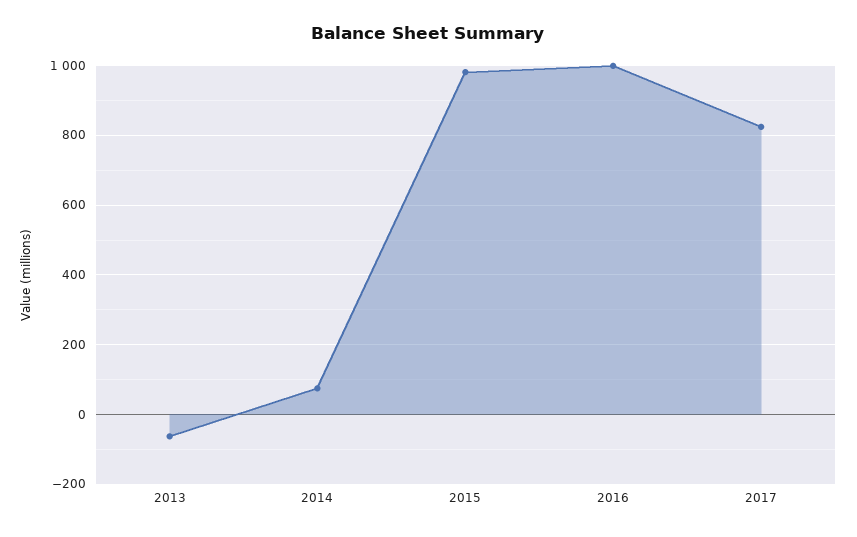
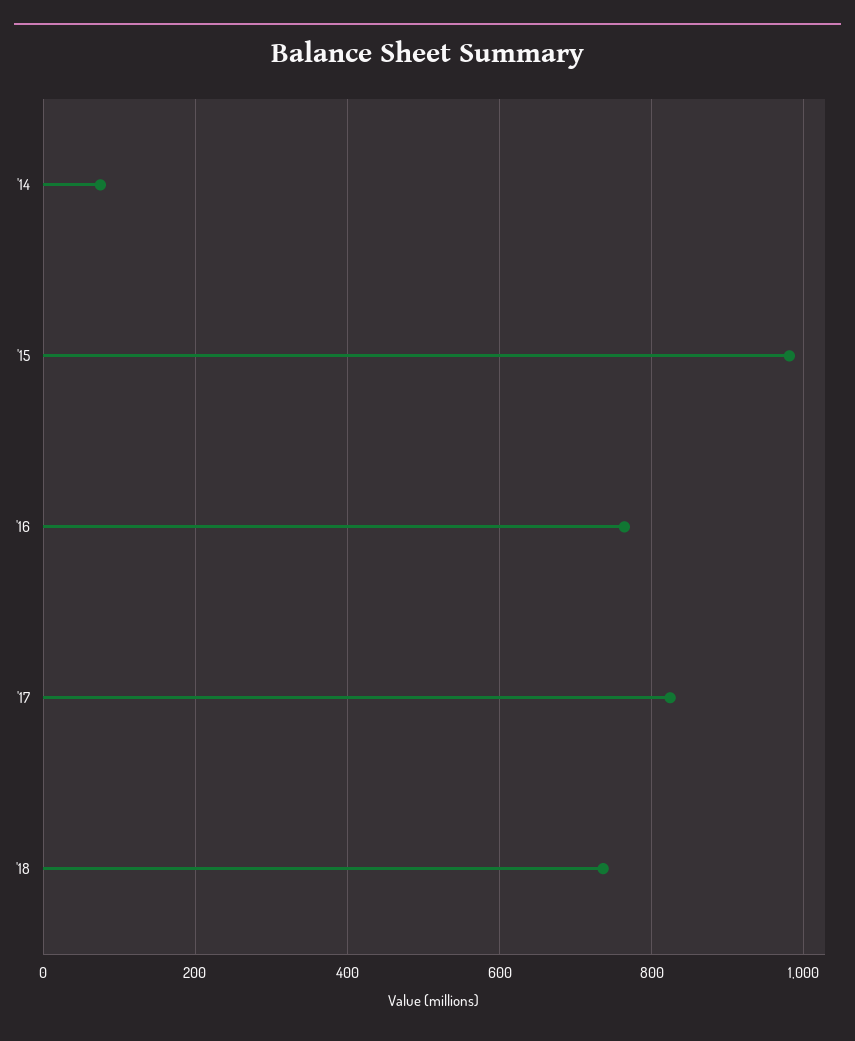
2013: -60 -> none
2016: 1000 -> 760
'18: none -> 740

